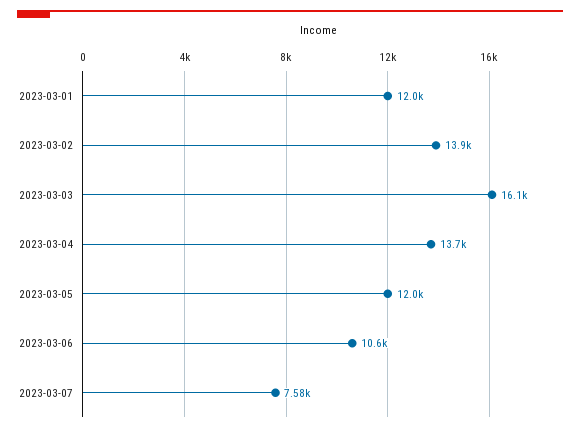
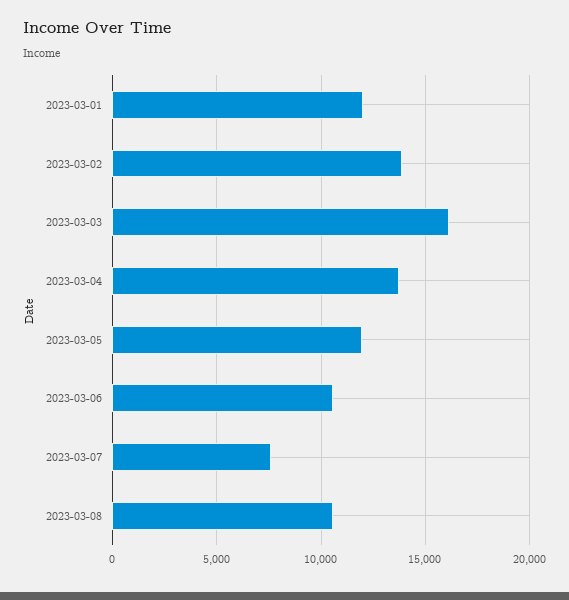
2023-03-08: none -> 10500

